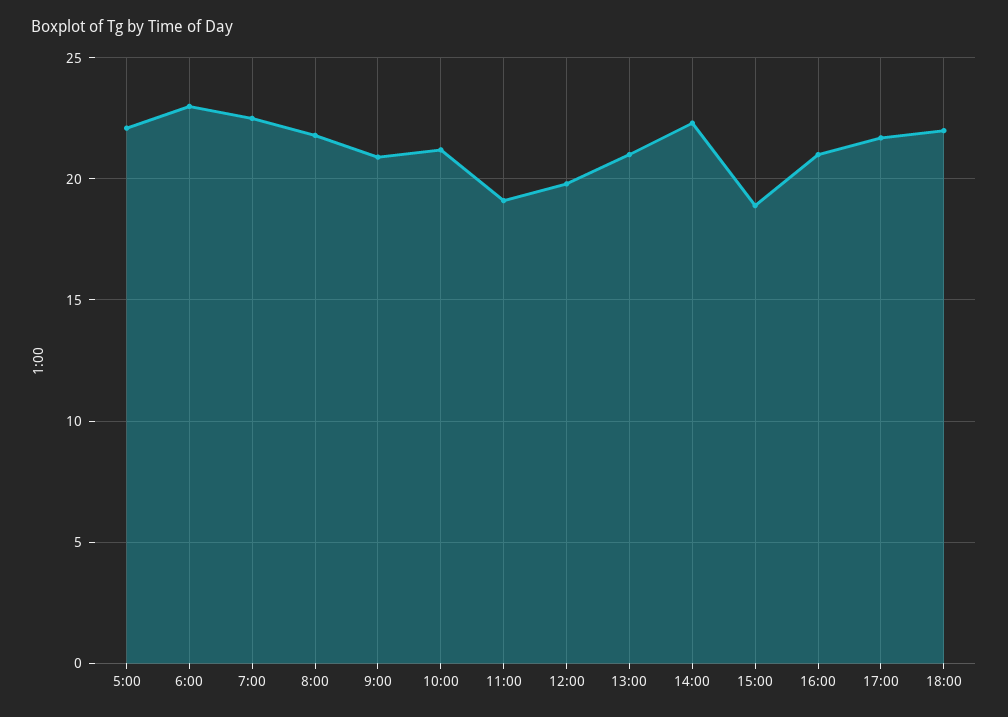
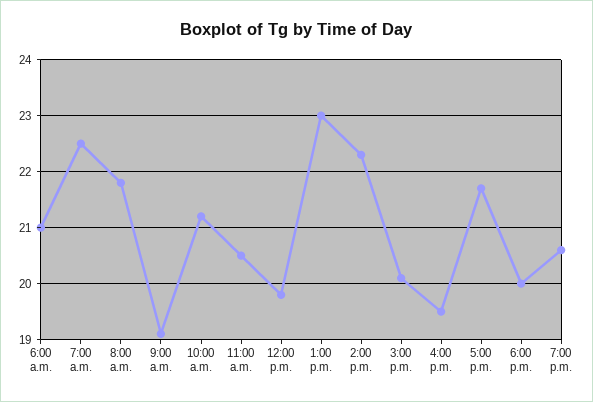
5:00: 22 -> none
6:00: 23 -> 21
9:00: 21 -> 19
11:00: 19 -> 20.5
13:00: 21 -> 23
15:00: 19 -> 20
16:00: 21 -> 19.5
18:00: 22 -> 20
7:00 p.m.: none -> 20.5

